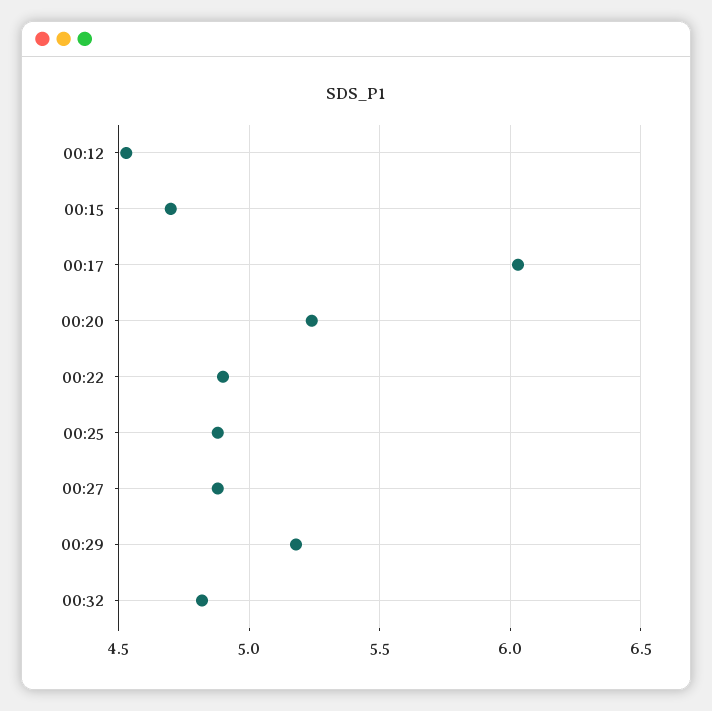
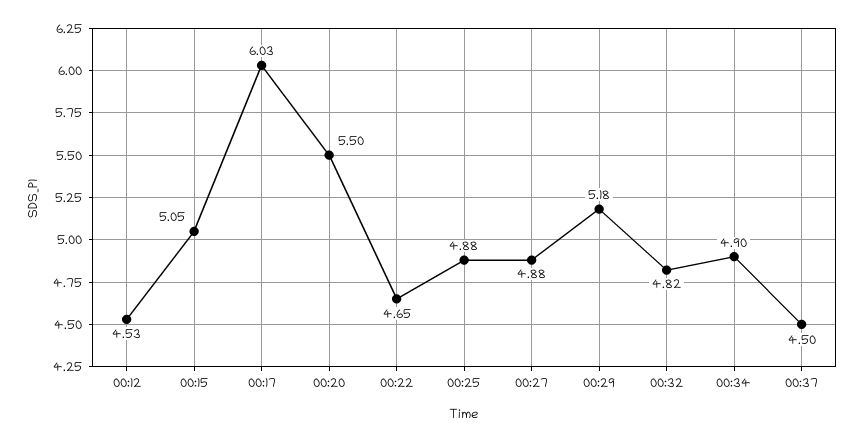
00:15: 4.7 -> 5.05
00:20: 5.25 -> 5.5
00:22: 4.9 -> 4.65
00:34: none -> 4.9
00:37: none -> 4.5

